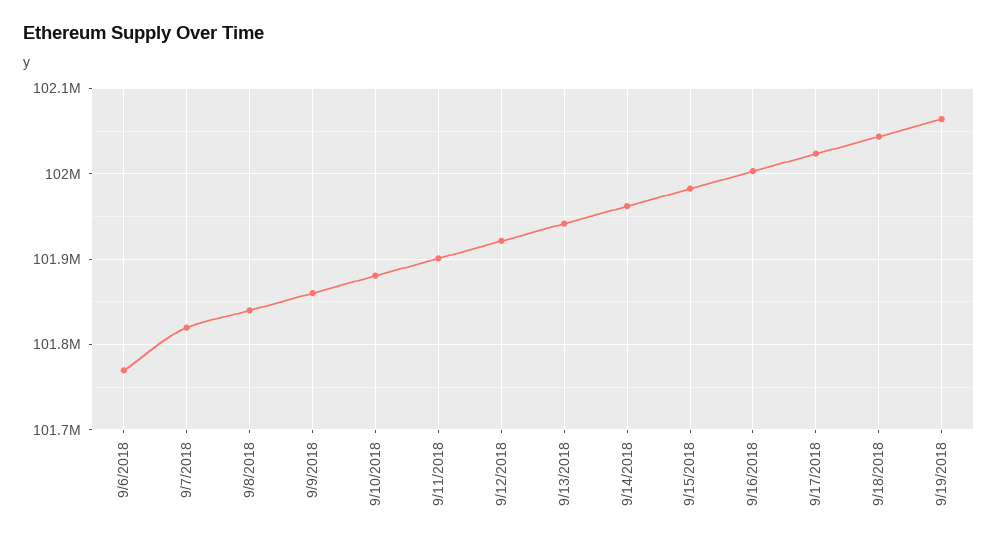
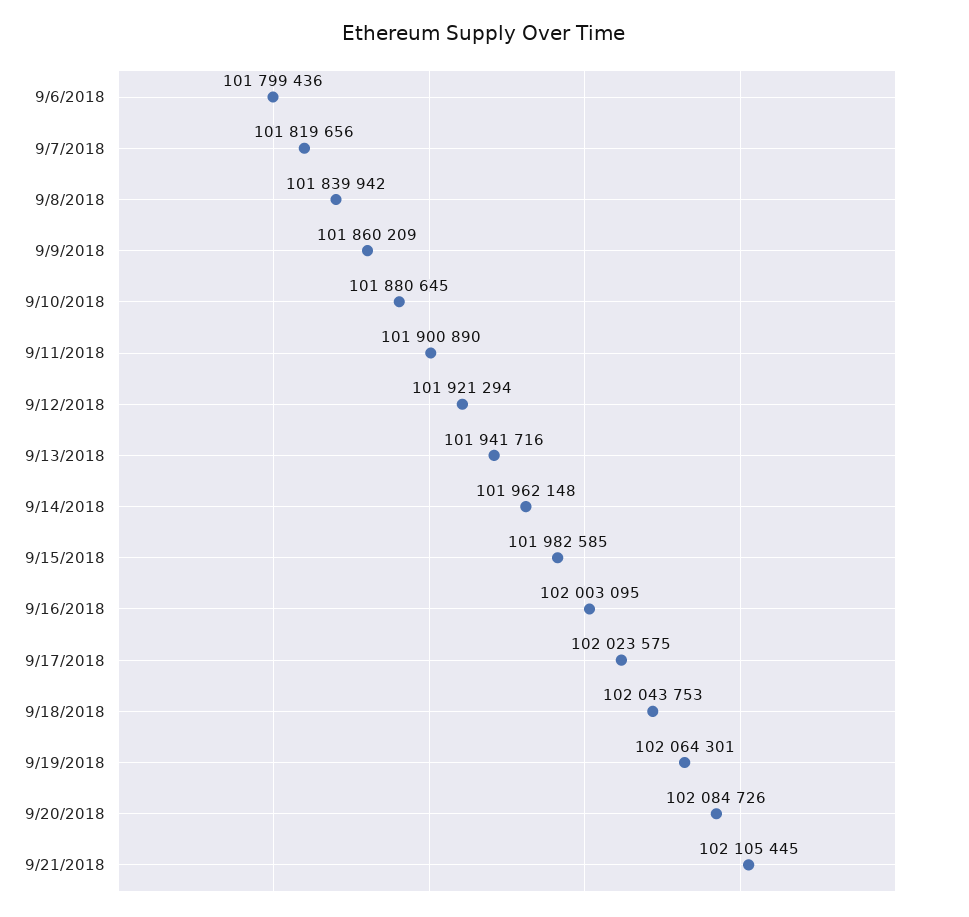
9/6/2018: 101770000 -> 101799436
9/20/2018: none -> 102084726
9/21/2018: none -> 102105445

